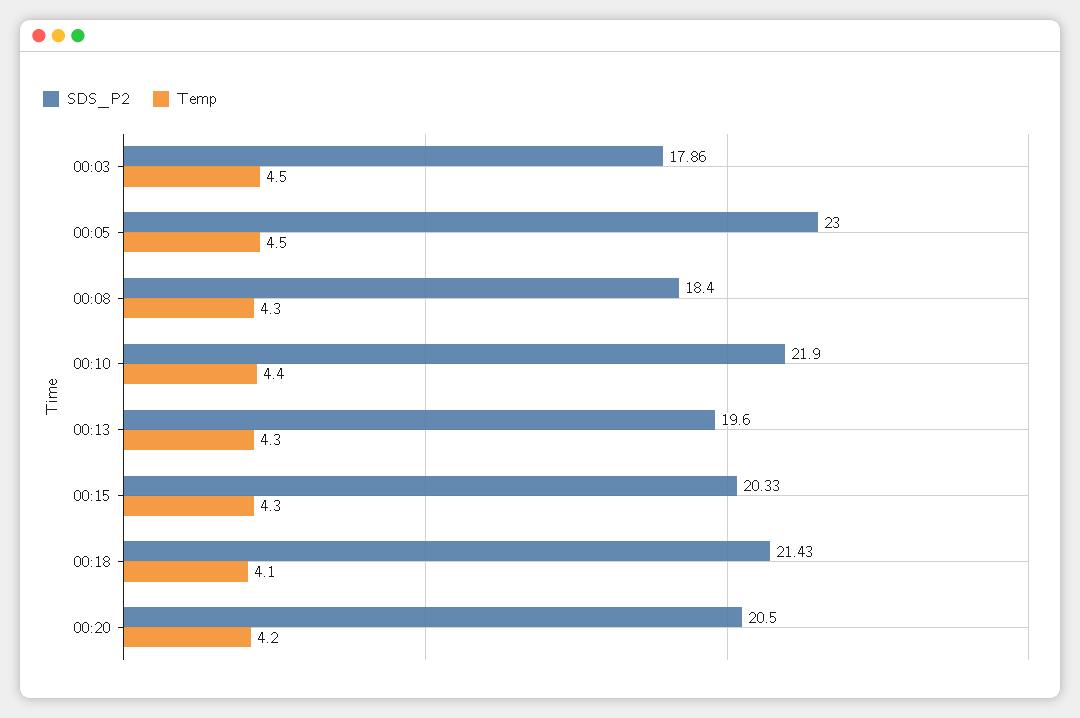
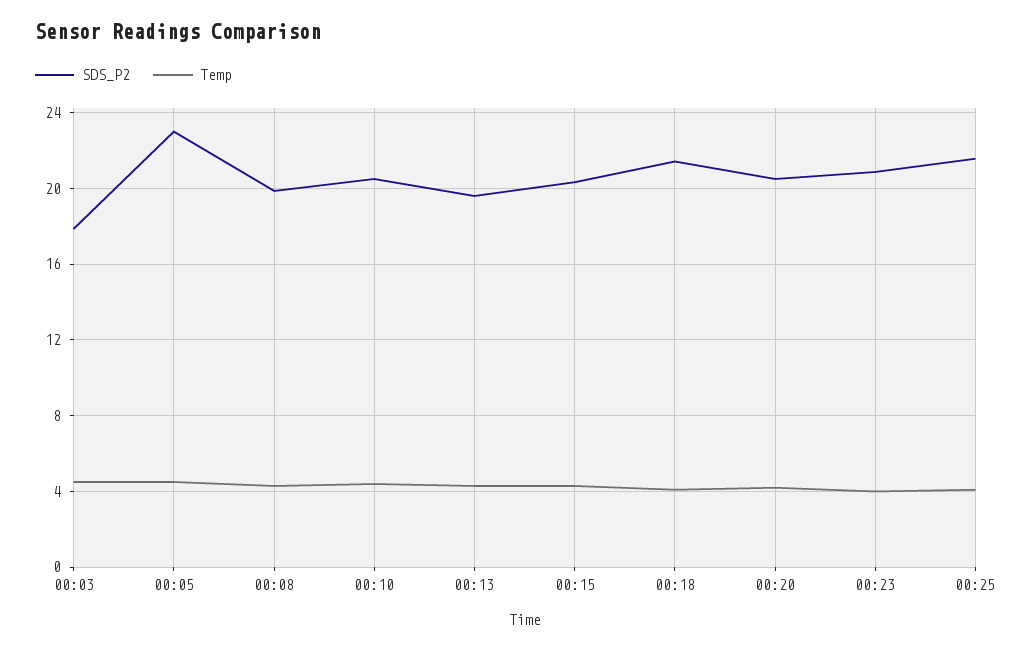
SDS_P2, 00:08: 18.4 -> 20
SDS_P2, 00:10: 21.9 -> 20.5
SDS_P2, 00:23: none -> 21
Temp, 00:23: none -> 4
SDS_P2, 00:25: none -> 21.5
Temp, 00:25: none -> 4

